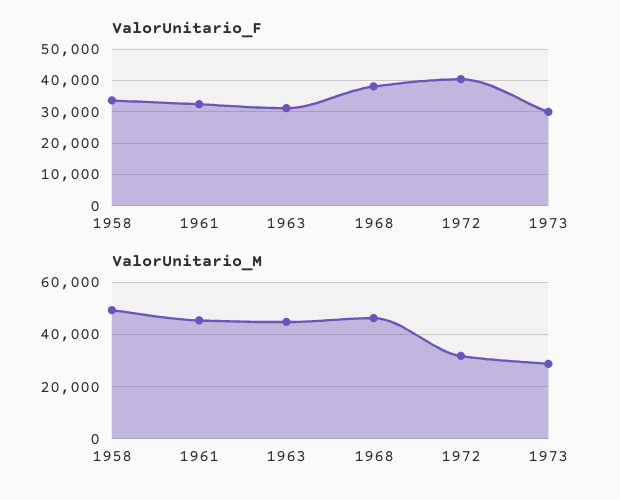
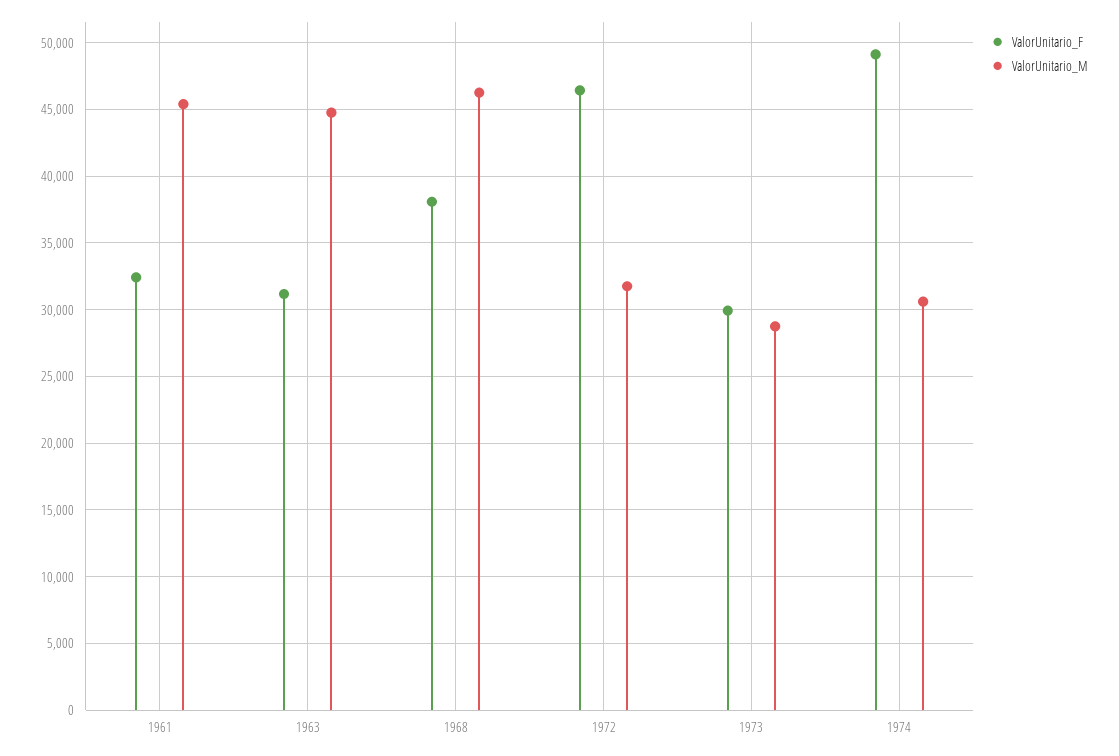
ValorUnitario_F, 1958: 34000 -> none
ValorUnitario_F, 1972: 40000 -> 46500
ValorUnitario_M, 1958: 50000 -> none
ValorUnitario_F, 1974: none -> 49000
ValorUnitario_M, 1974: none -> 30500

